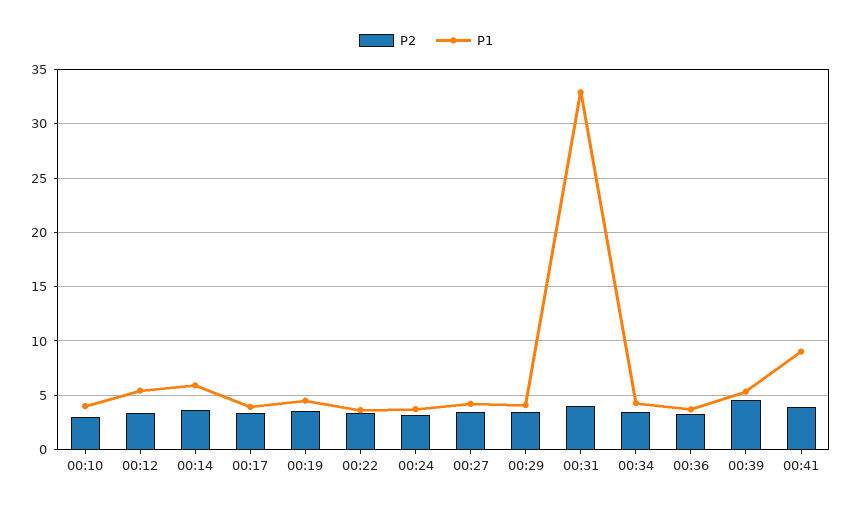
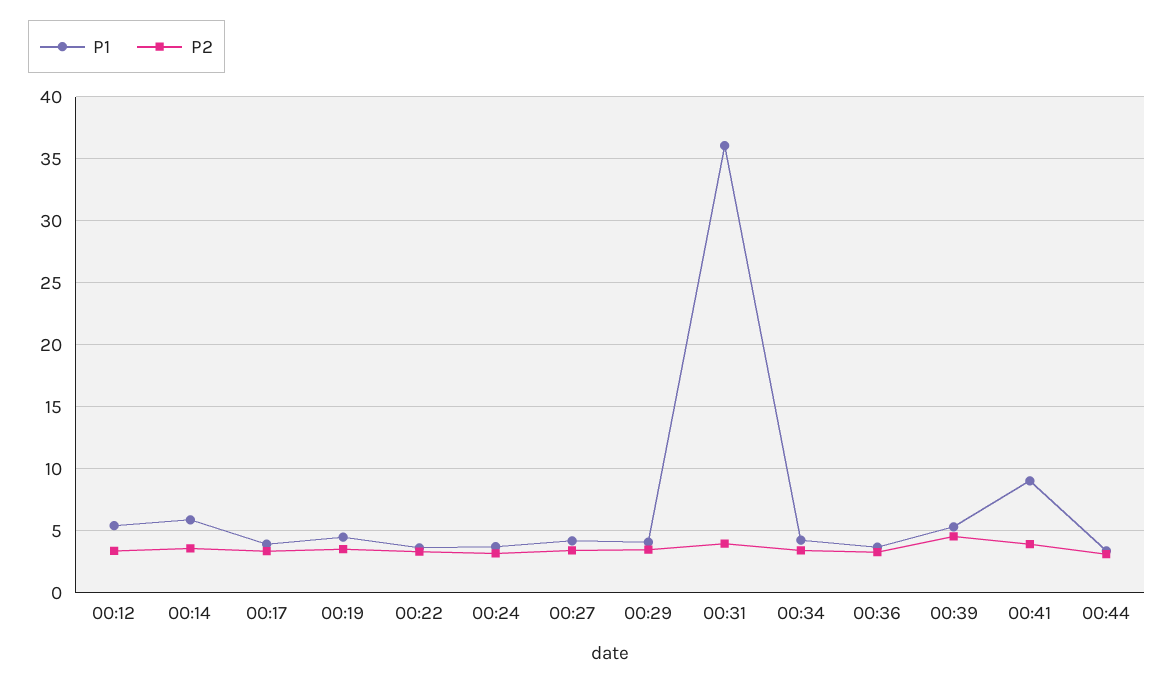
P2, 00:10: 3 -> none
P1, 00:10: 4 -> none
P1, 00:31: 33 -> 36
P1, 00:44: none -> 3.5
P2, 00:44: none -> 3

